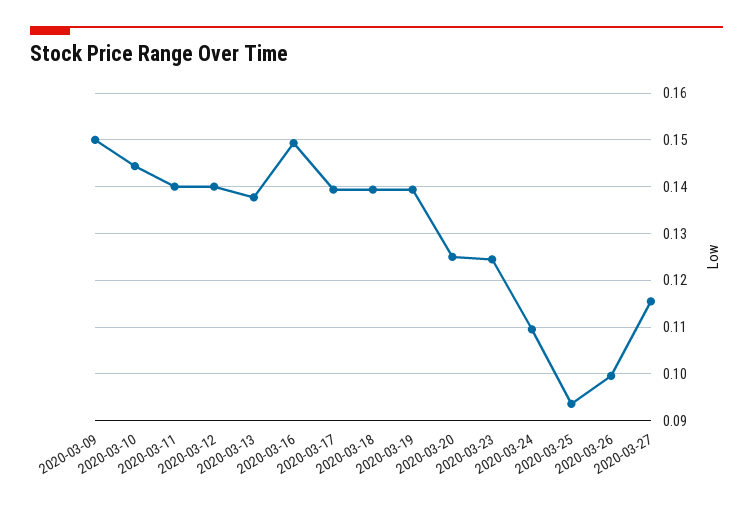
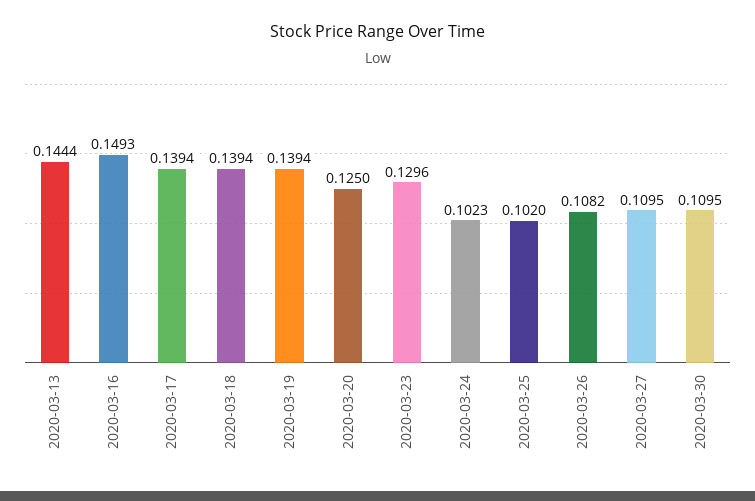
2020-03-09: 0.15 -> none
2020-03-10: 0.144 -> none
2020-03-11: 0.14 -> none
2020-03-12: 0.14 -> none
2020-03-13: 0.138 -> 0.1444
2020-03-23: 0.124 -> 0.1296
2020-03-24: 0.11 -> 0.1023
2020-03-25: 0.094 -> 0.102
2020-03-26: 0.1 -> 0.1082
2020-03-27: 0.116 -> 0.1095
2020-03-30: none -> 0.1095

